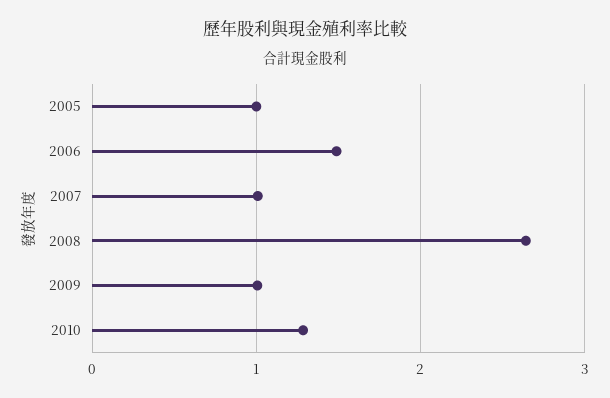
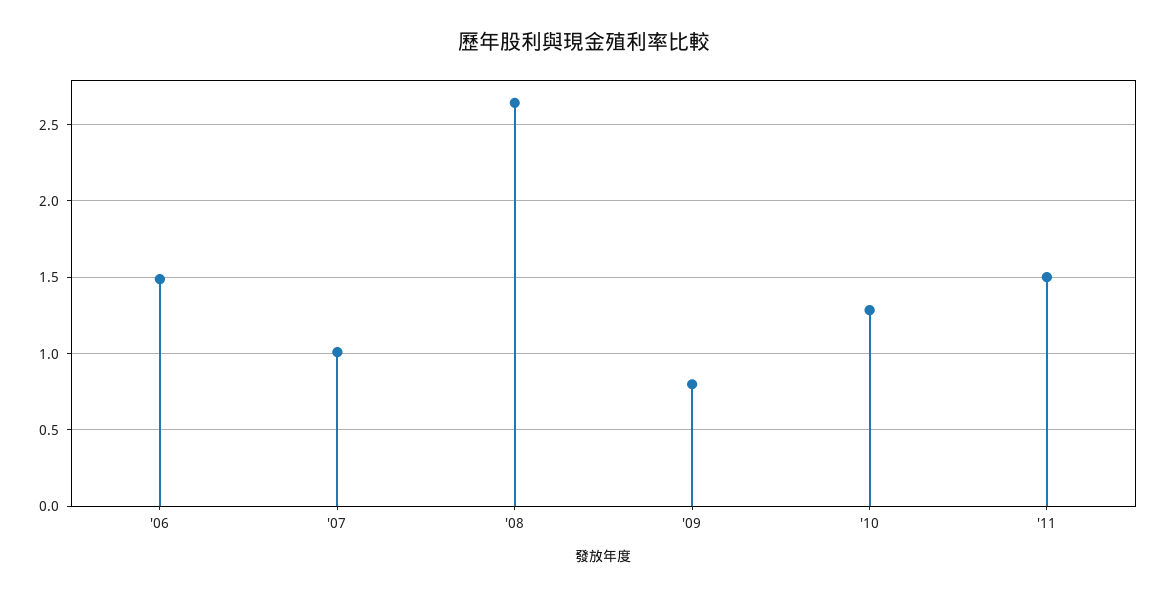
2005: 1 -> none
2009: 1 -> 0.8
'11: none -> 1.5

